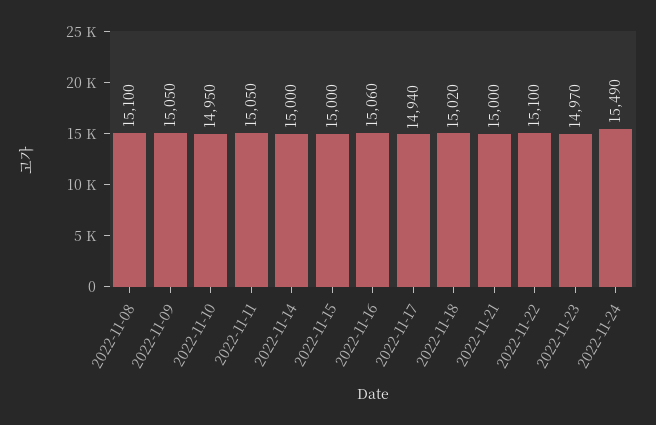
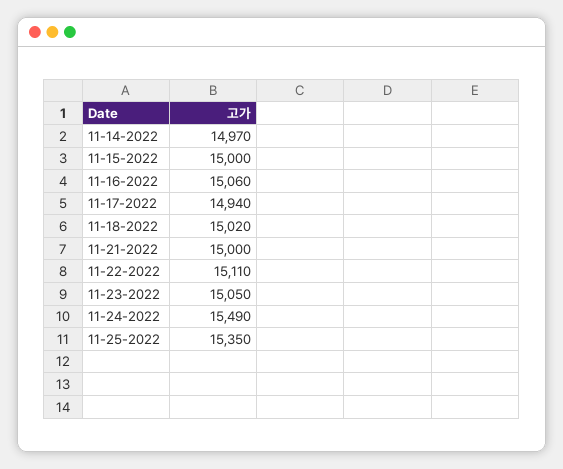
2022-11-08: 15100 -> none
2022-11-09: 15050 -> none
2022-11-10: 14950 -> none
2022-11-11: 15050 -> none
2022-11-14: 15000 -> 14970
2022-11-22: 15100 -> 15110
2022-11-23: 14970 -> 15050
11-25-2022: none -> 15350

